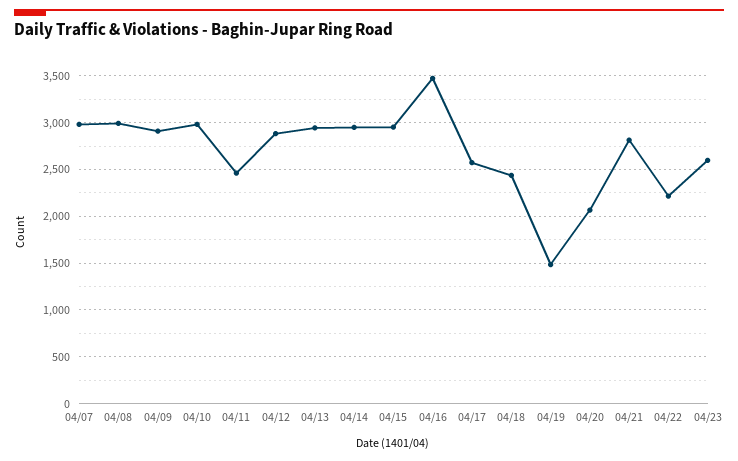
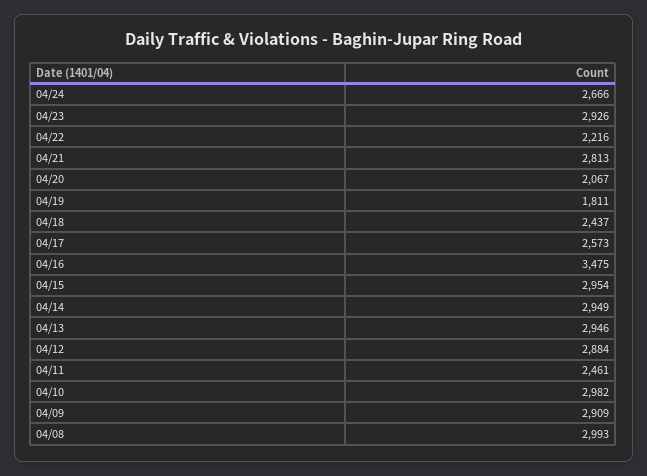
04/07: 3000 -> none
04/19: 1500 -> 1811
04/23: 2600 -> 2926
04/24: none -> 2666

